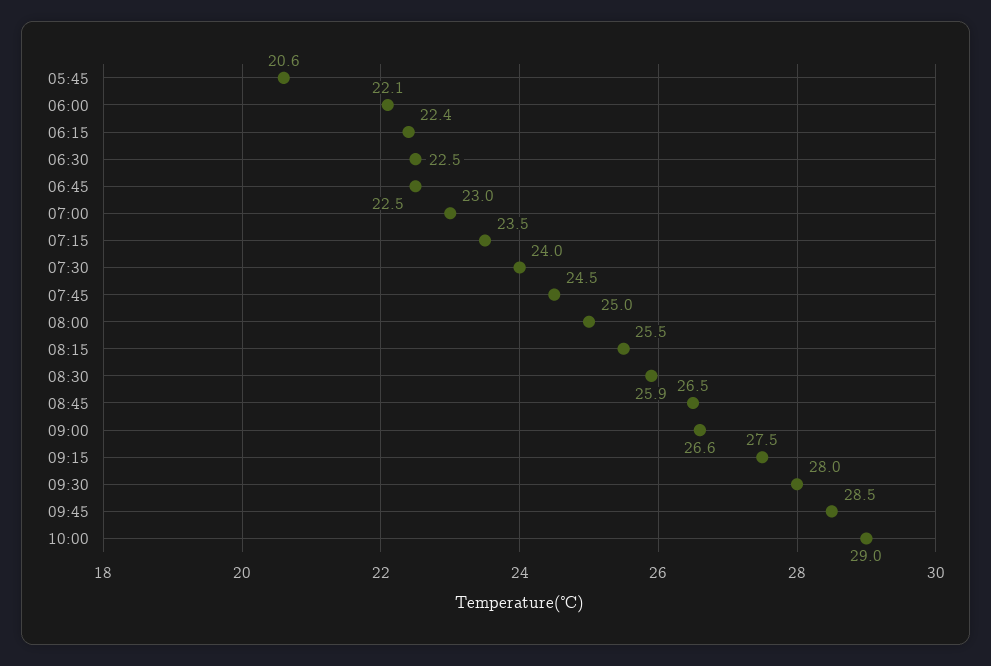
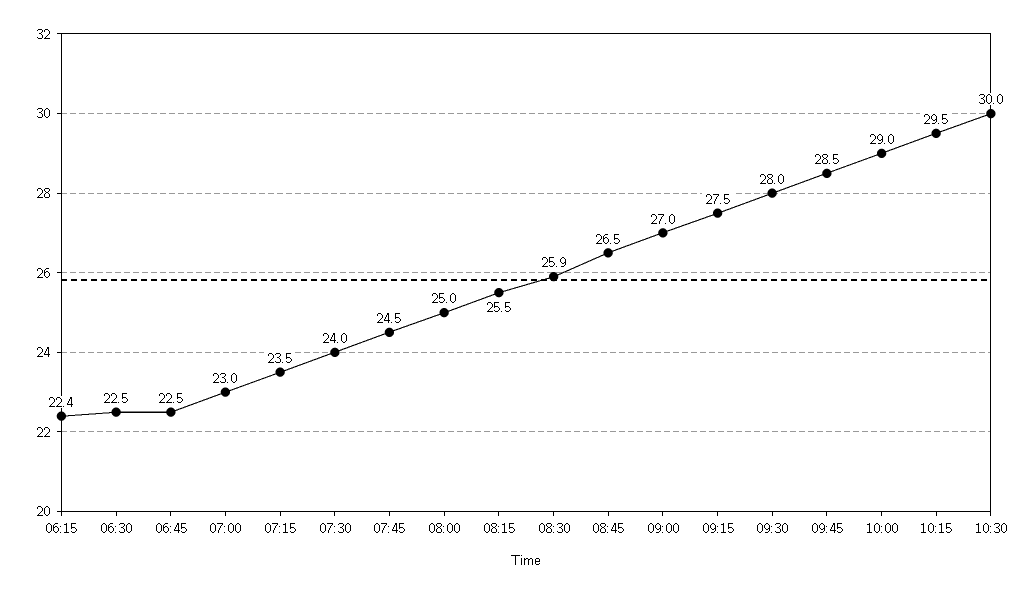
05:45: 20.6 -> none
06:00: 22.1 -> none
09:00: 26.6 -> 27
10:15: none -> 29.5
10:30: none -> 30

